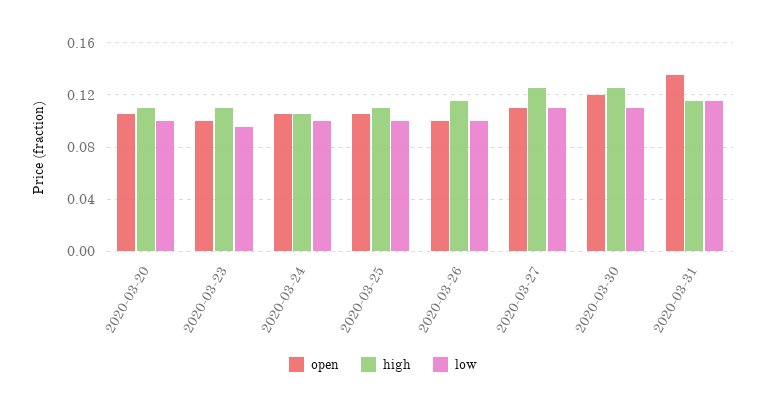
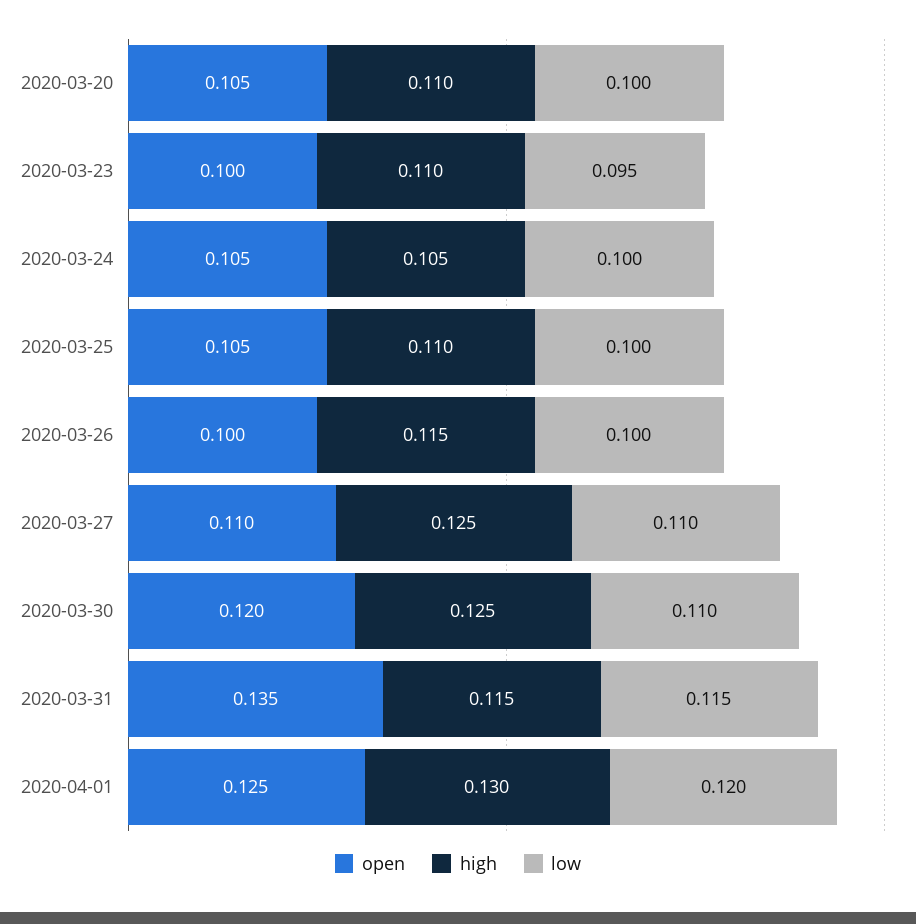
open, 2020-04-01: none -> 0.125
high, 2020-04-01: none -> 0.13
low, 2020-04-01: none -> 0.12

